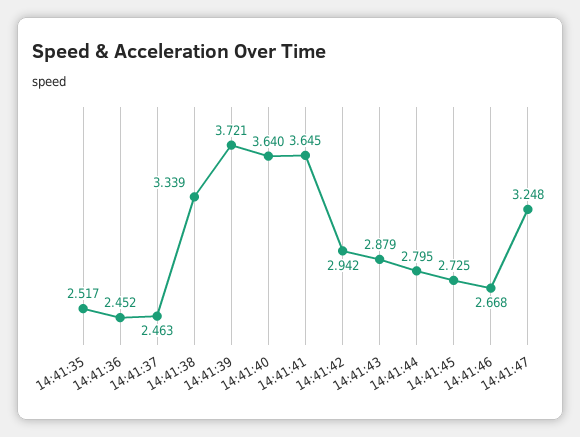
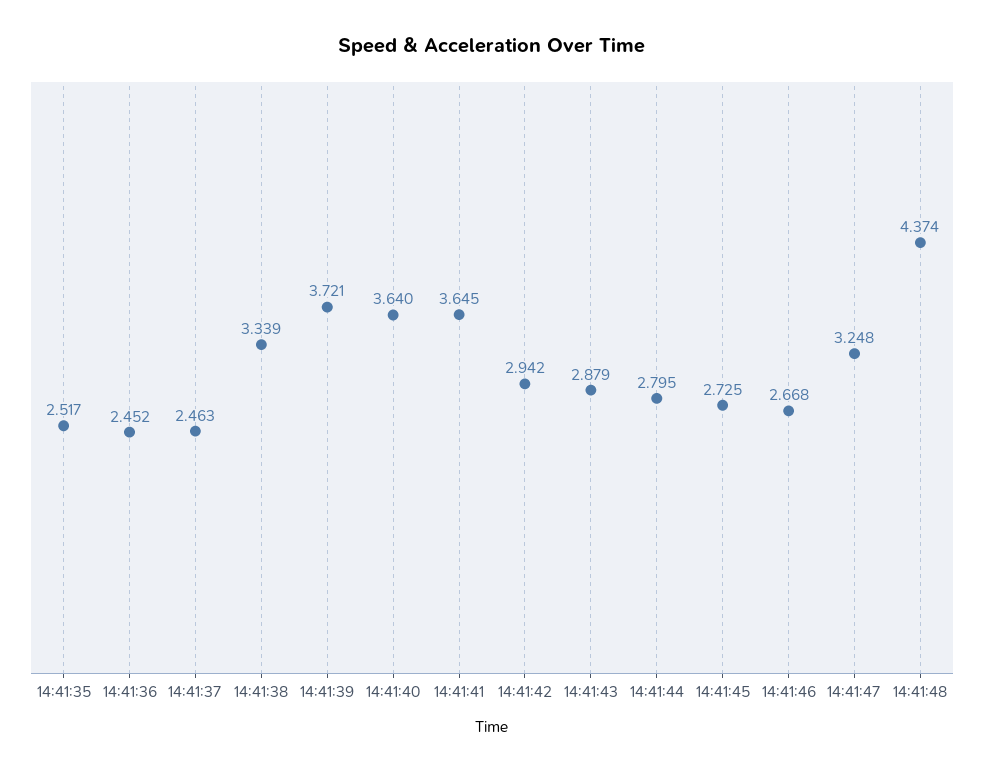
14:41:48: none -> 4.374

